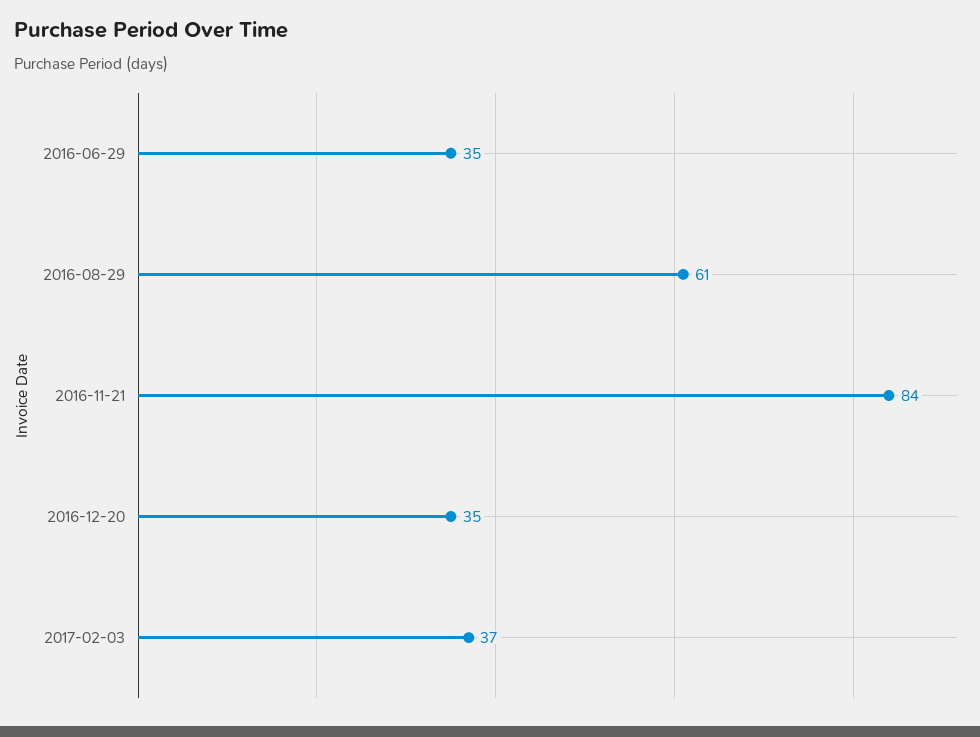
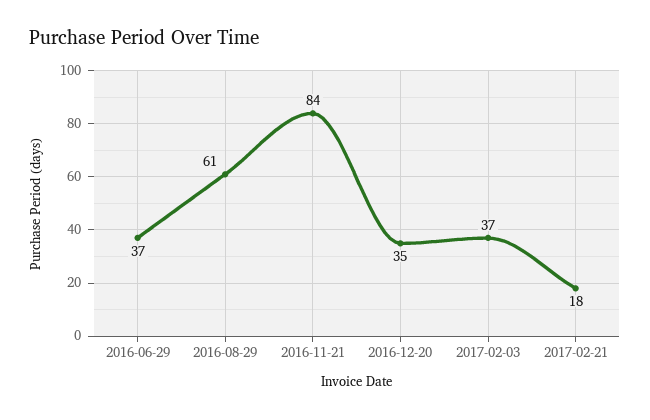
2016-06-29: 35 -> 37
2017-02-21: none -> 18

